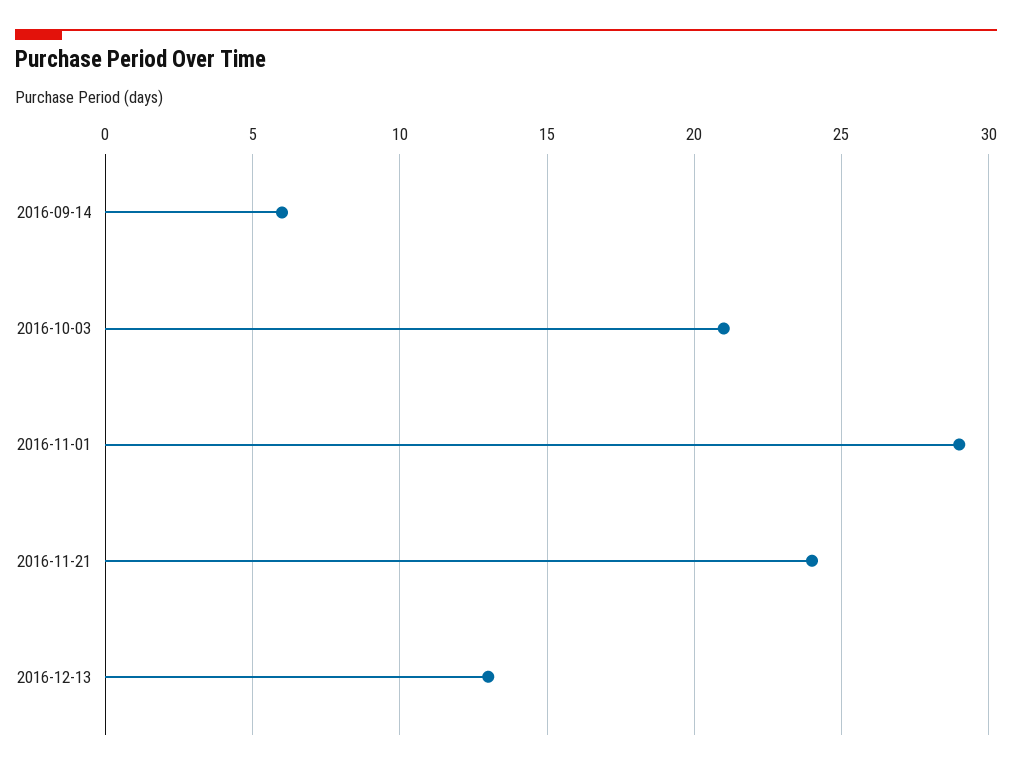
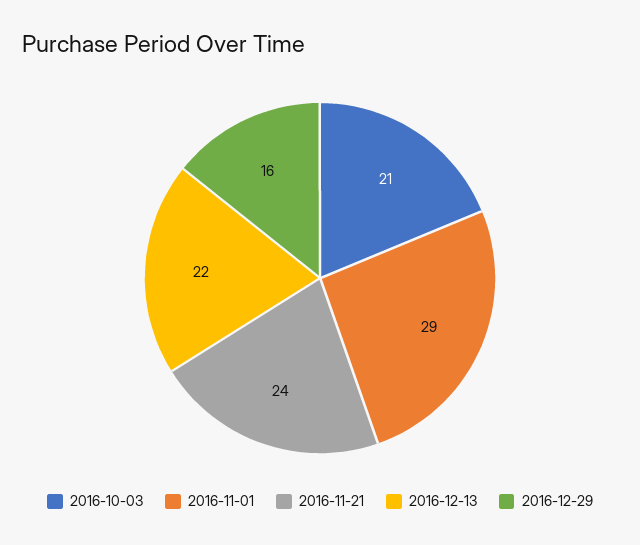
2016-09-14: 6 -> none
2016-12-13: 13 -> 22
2016-12-29: none -> 16

